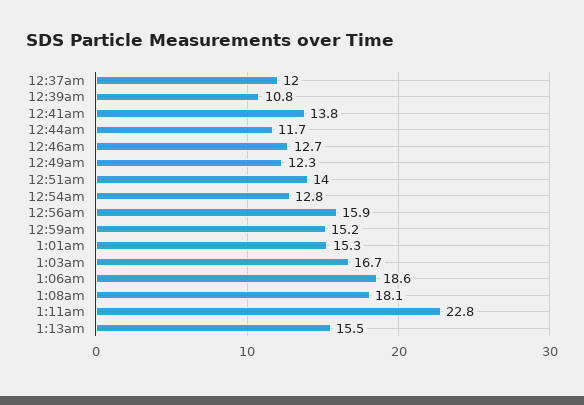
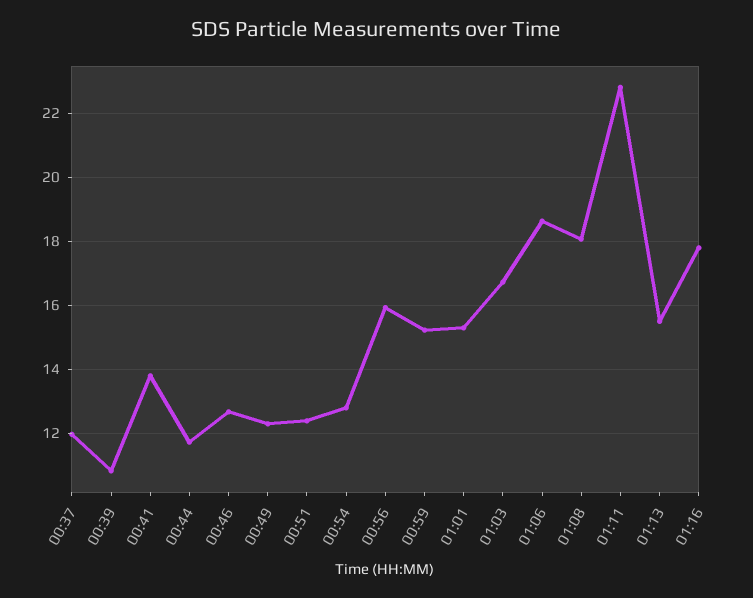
12:51am: 14 -> 12.4
01:16: none -> 17.8

